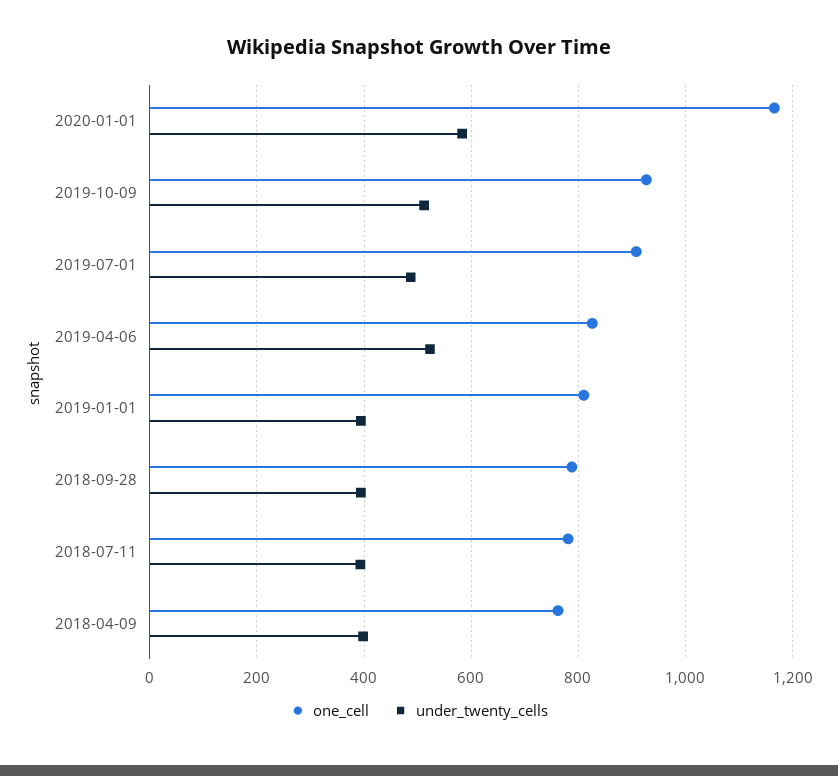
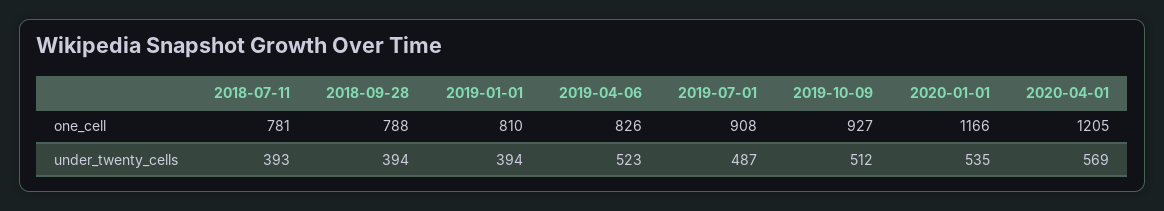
under_twenty_cells, 2020-01-01: 580 -> 535
one_cell, 2018-04-09: 760 -> none
under_twenty_cells, 2018-04-09: 400 -> none
one_cell, 2020-04-01: none -> 1205
under_twenty_cells, 2020-04-01: none -> 569

